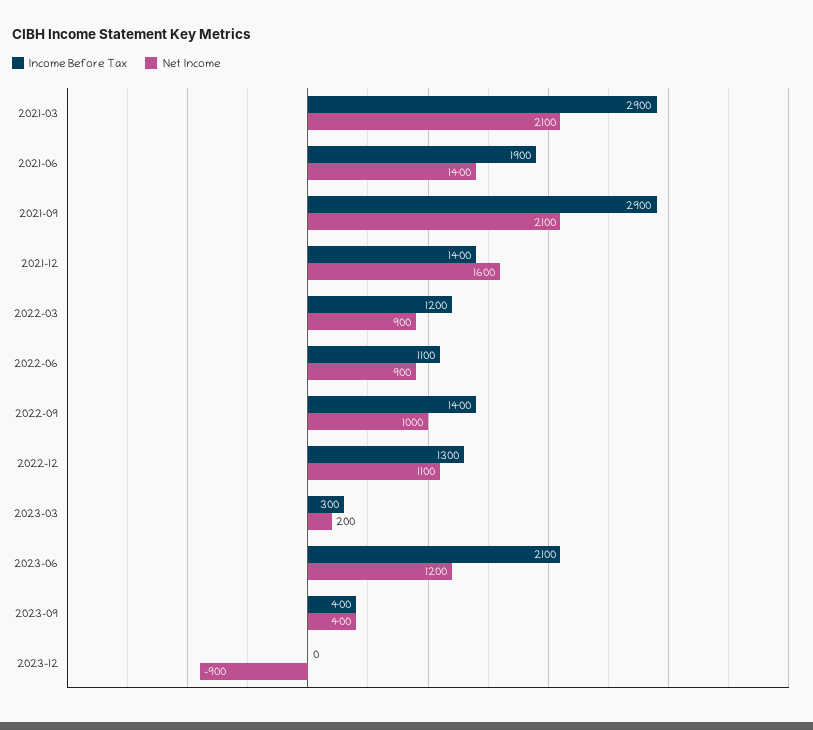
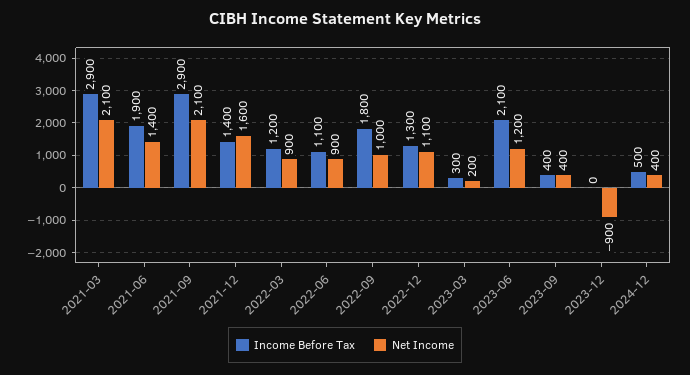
Income Before Tax, 2022-09: 1400 -> 1800
Income Before Tax, 2024-12: none -> 500
Net Income, 2024-12: none -> 400

